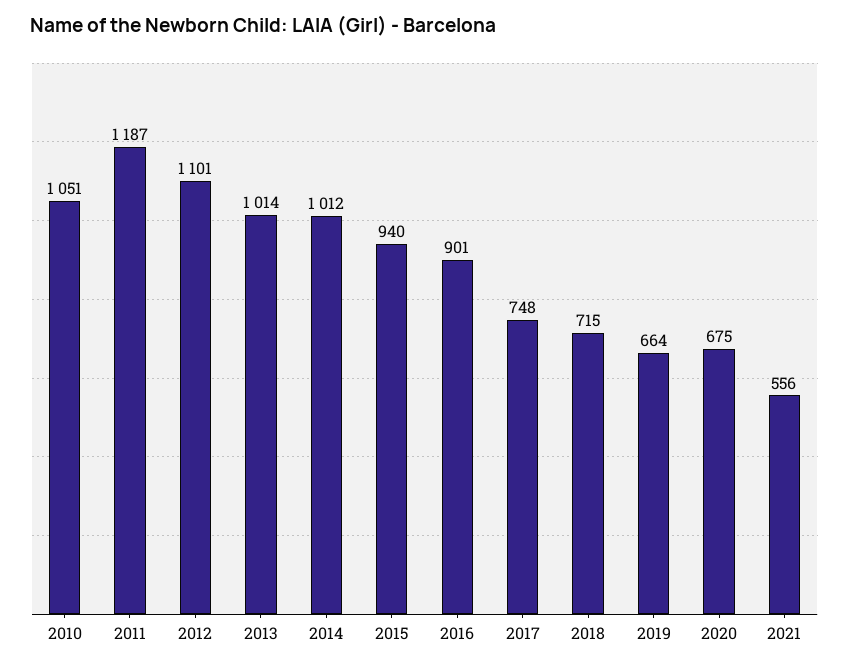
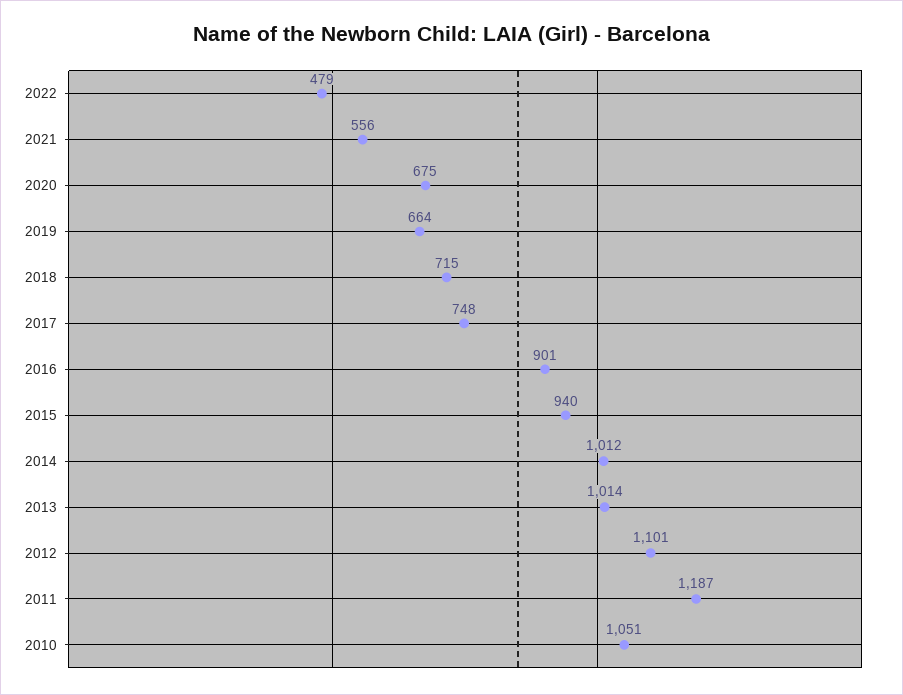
2022: none -> 479

